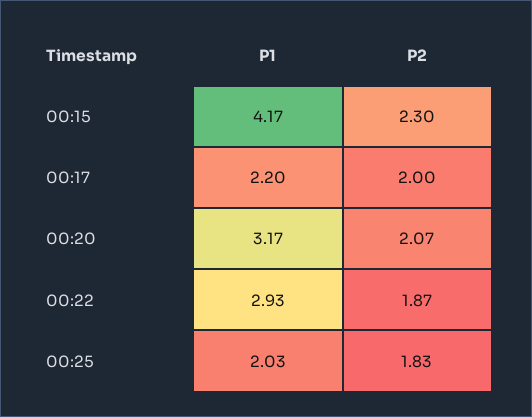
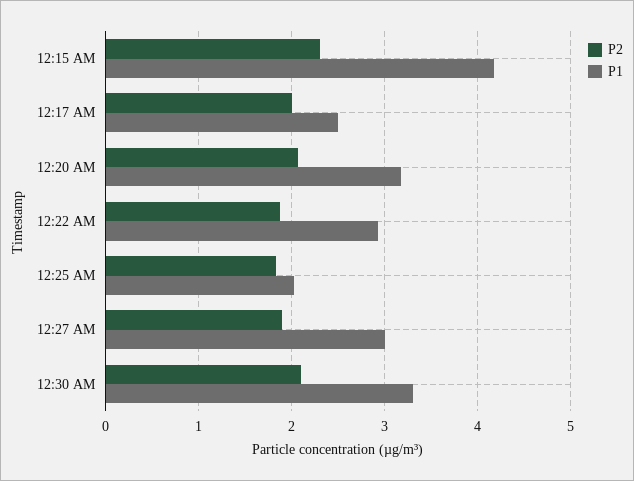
P1, 00:17: 2.2 -> 2.5
P2, 12:27 AM: none -> 1.9
P1, 12:27 AM: none -> 3
P2, 12:30 AM: none -> 2.1
P1, 12:30 AM: none -> 3.3

